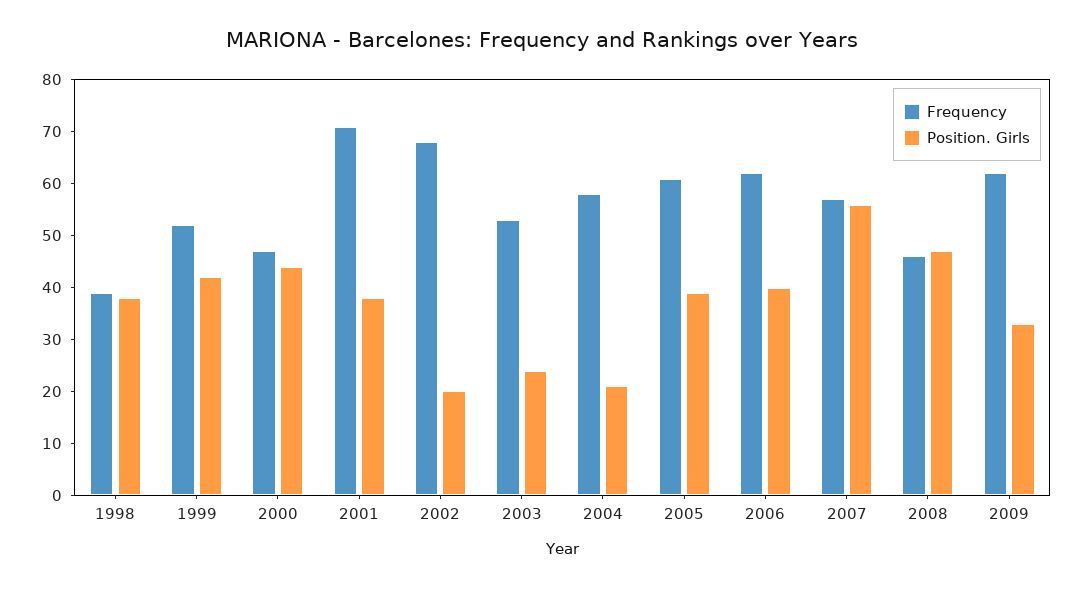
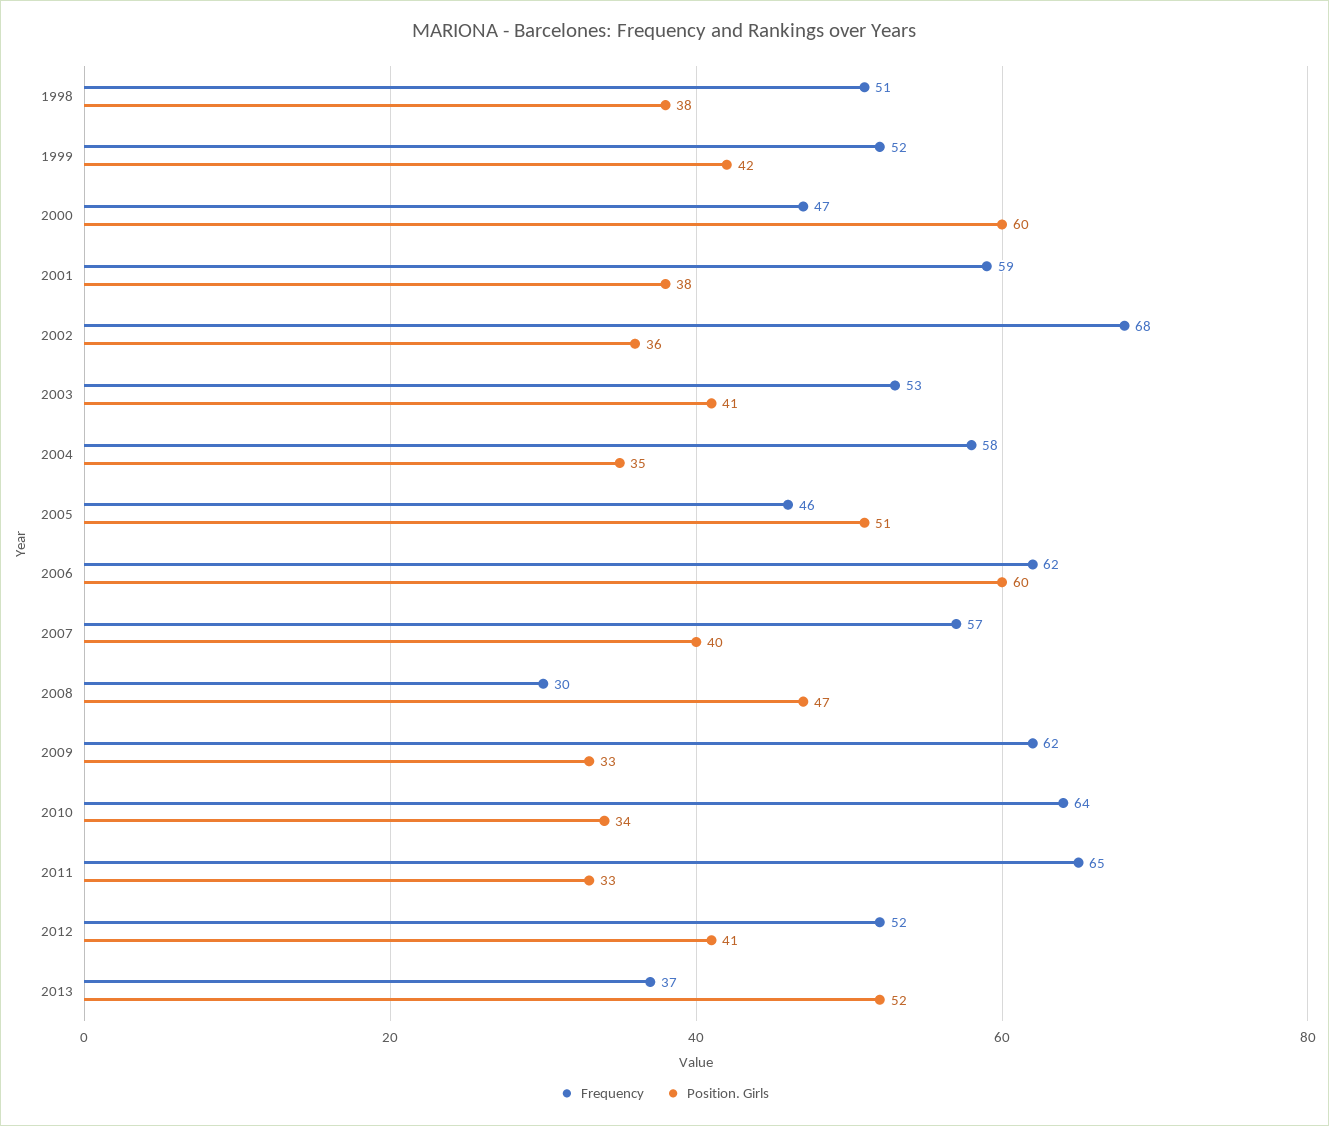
Frequency, 1998: 40 -> 51
Position. Girls, 2000: 45 -> 60
Frequency, 2001: 70 -> 59
Position. Girls, 2002: 20 -> 36
Position. Girls, 2003: 25 -> 41
Position. Girls, 2004: 20 -> 35
Frequency, 2005: 60 -> 46
Position. Girls, 2005: 40 -> 51
Position. Girls, 2006: 40 -> 60
Position. Girls, 2007: 55 -> 40
Frequency, 2008: 45 -> 30
Frequency, 2010: none -> 64
Position. Girls, 2010: none -> 34
Frequency, 2011: none -> 65
Position. Girls, 2011: none -> 33
Frequency, 2012: none -> 52
Position. Girls, 2012: none -> 41
Frequency, 2013: none -> 37
Position. Girls, 2013: none -> 52

